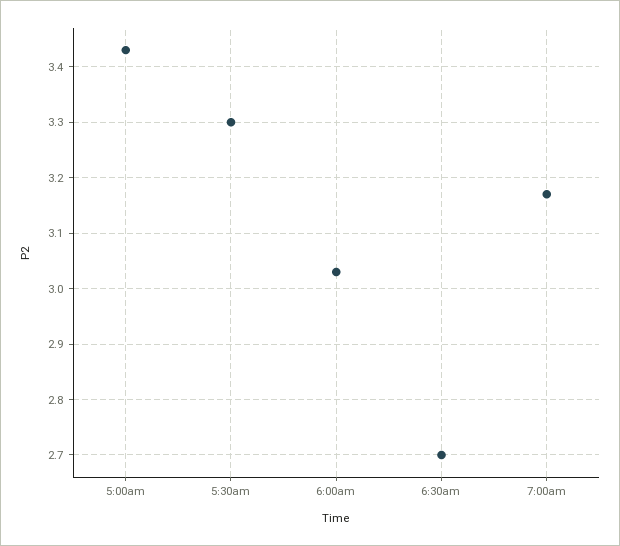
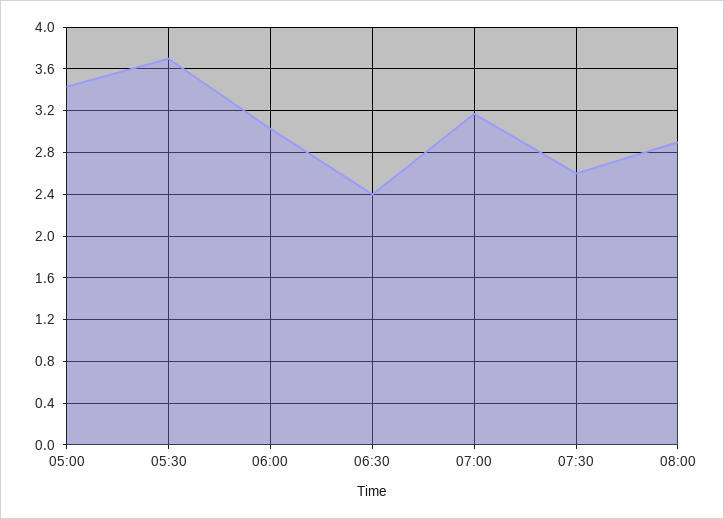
5:30am: 3.3 -> 3.7
6:30am: 2.7 -> 2.4
07:30: none -> 2.6
08:00: none -> 2.9

